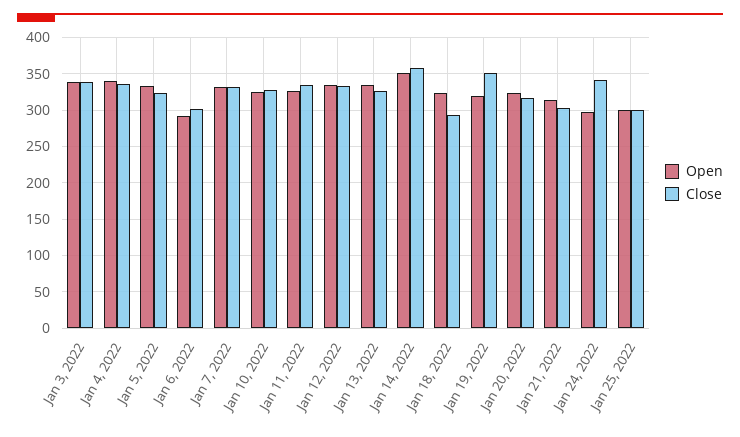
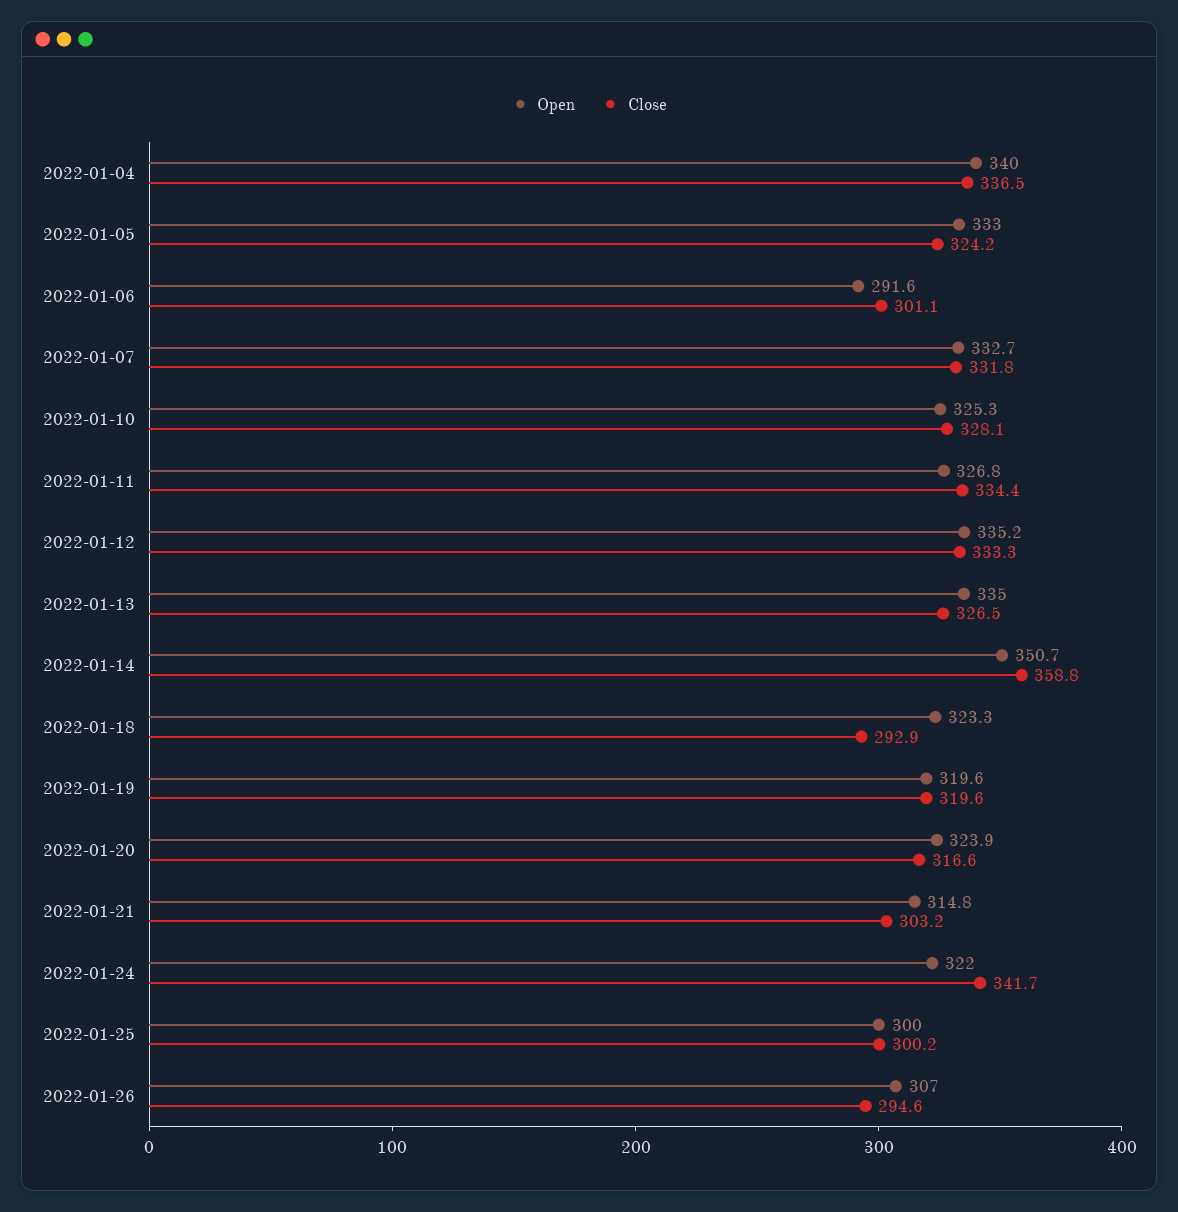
Open, Jan 3, 2022: 340 -> none
Close, Jan 3, 2022: 340 -> none
Close, Jan 19, 2022: 350 -> 319.6
Open, Jan 24, 2022: 300 -> 322
Open, 2022-01-26: none -> 307
Close, 2022-01-26: none -> 294.6

